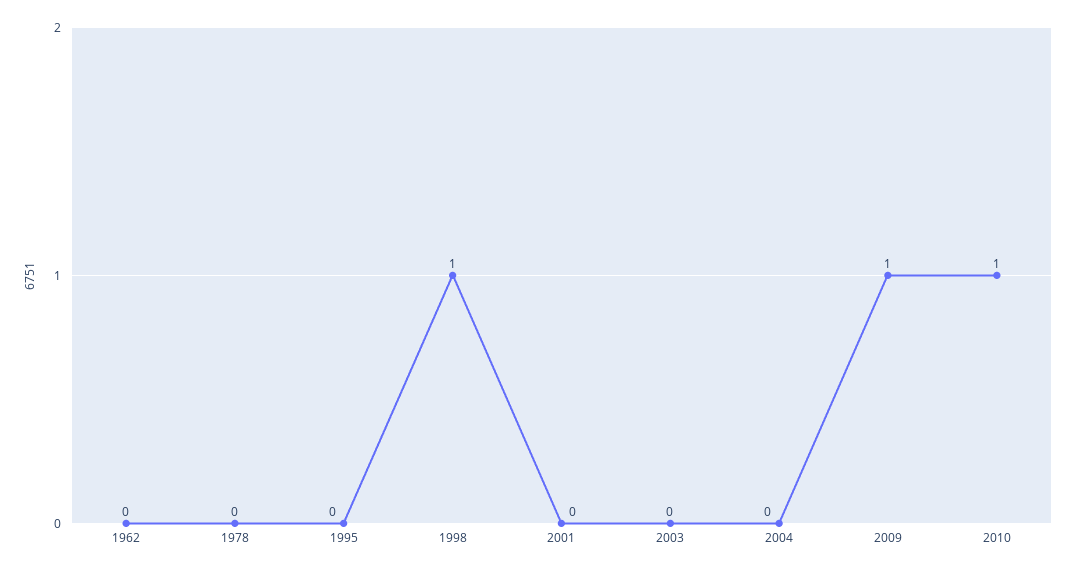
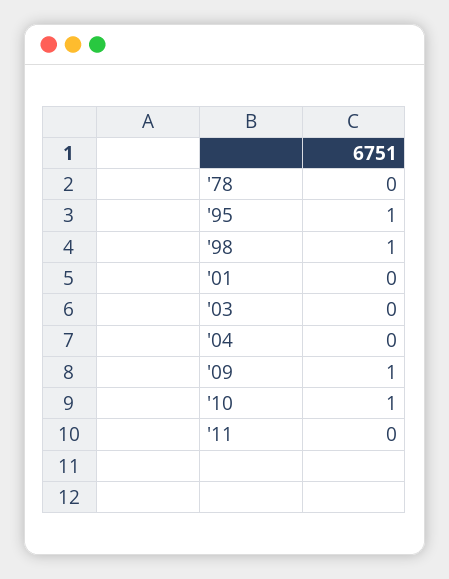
1962: 0 -> none
1995: 0 -> 1
'11: none -> 0

